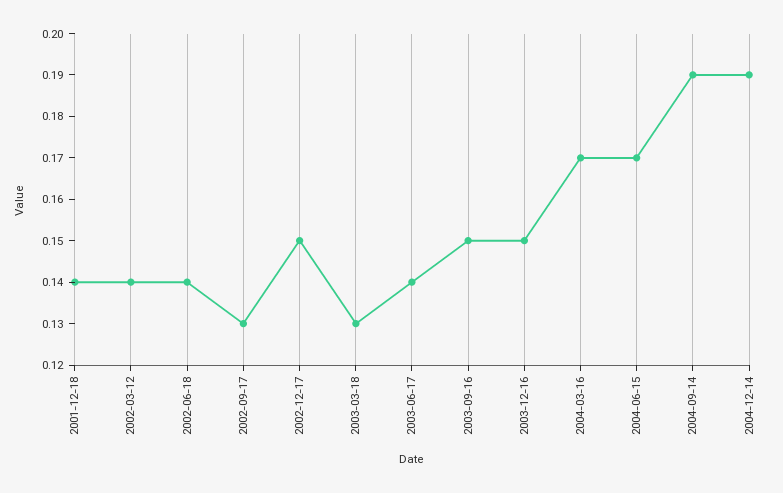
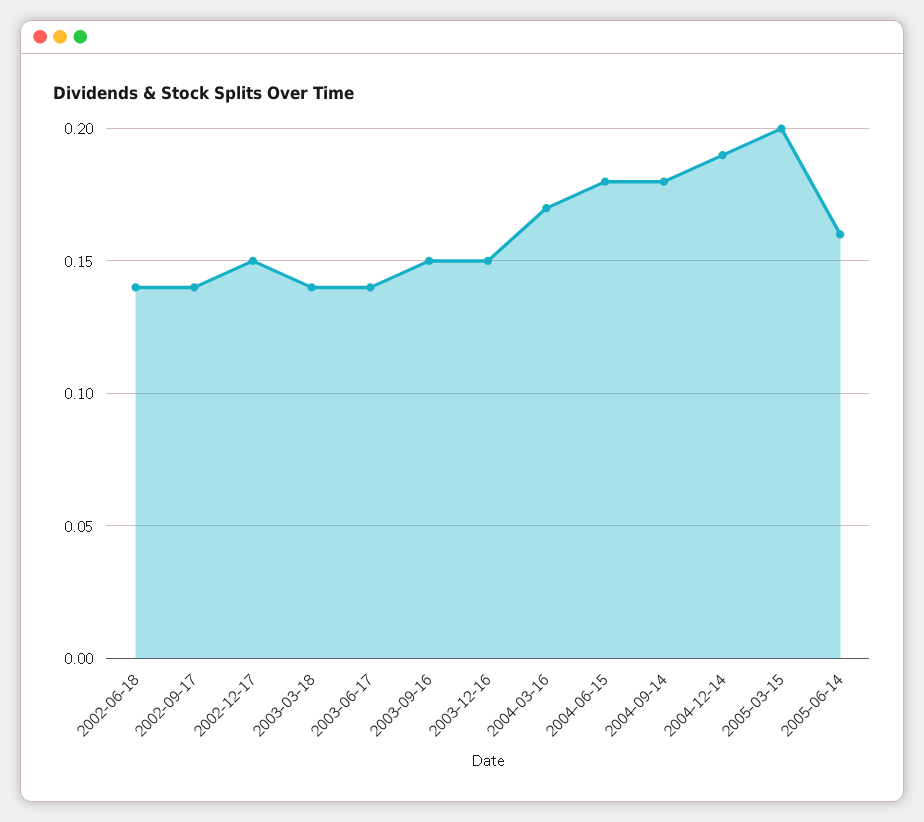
2001-12-18: 0.14 -> none
2002-03-12: 0.14 -> none
2002-09-17: 0.13 -> 0.14
2003-03-18: 0.13 -> 0.14
2004-06-15: 0.17 -> 0.18
2004-09-14: 0.19 -> 0.18
2005-03-15: none -> 0.2
2005-06-14: none -> 0.16

